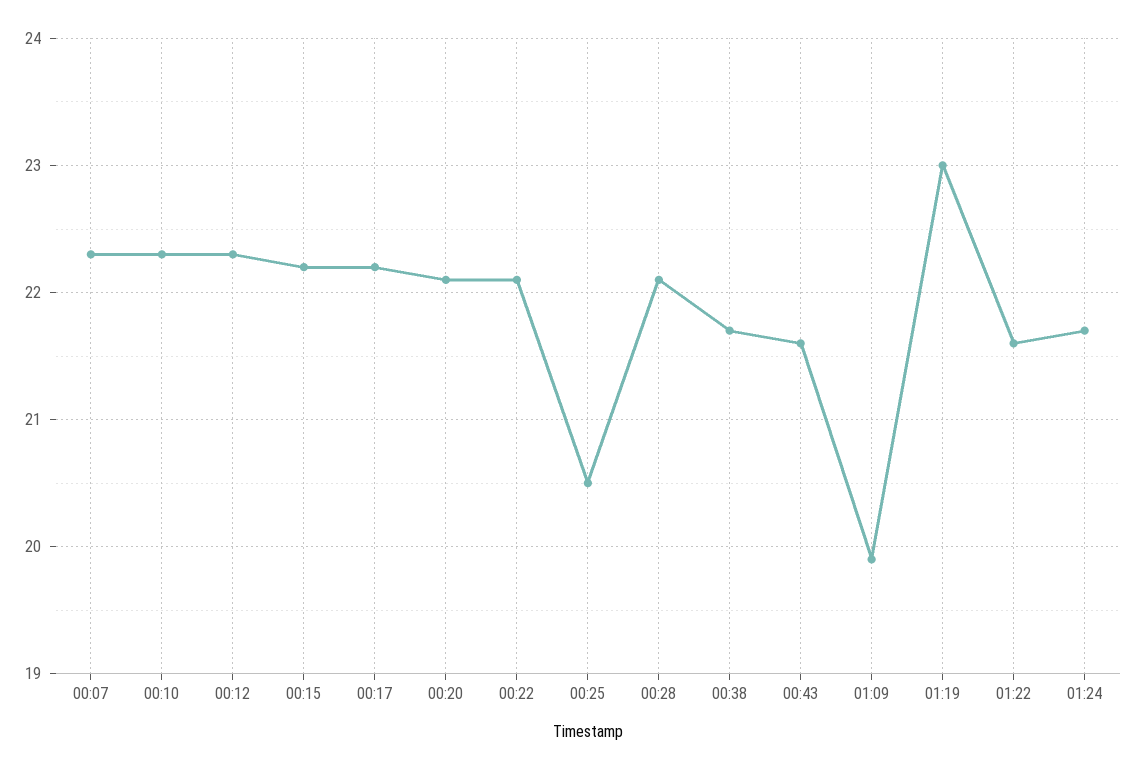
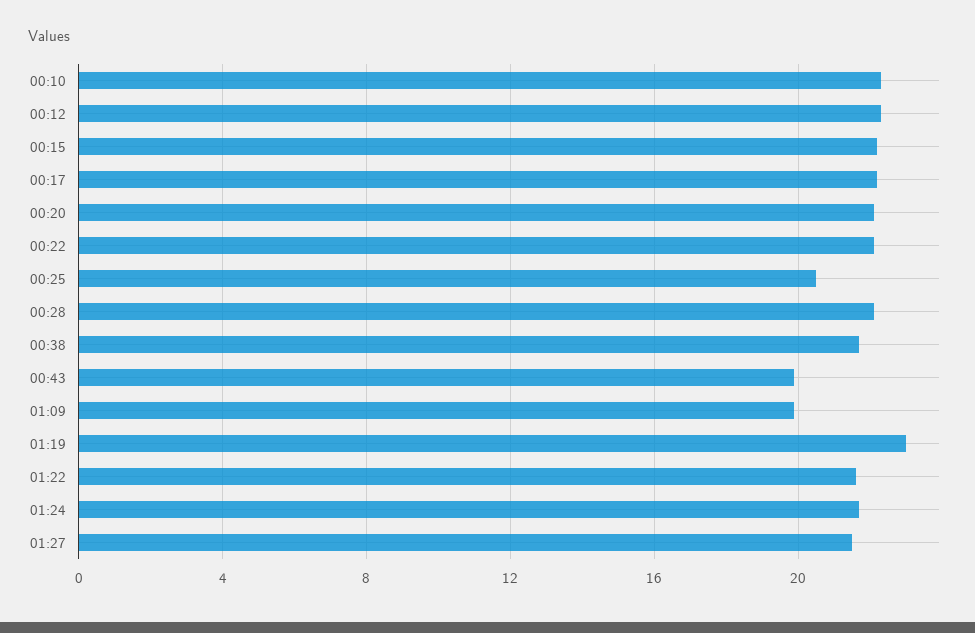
00:07: 22.3 -> none
00:43: 21.6 -> 20
01:27: none -> 21.5

